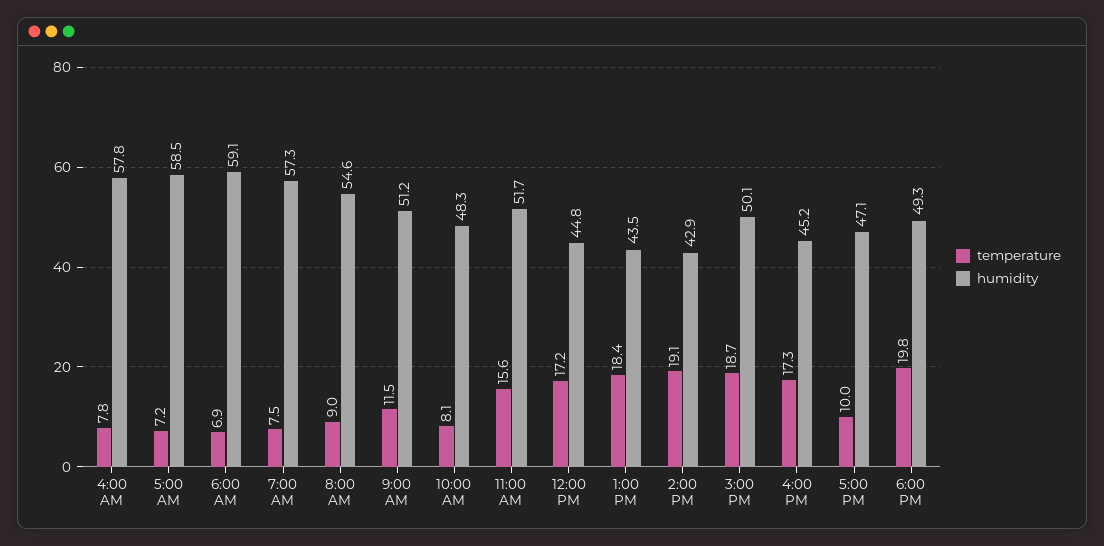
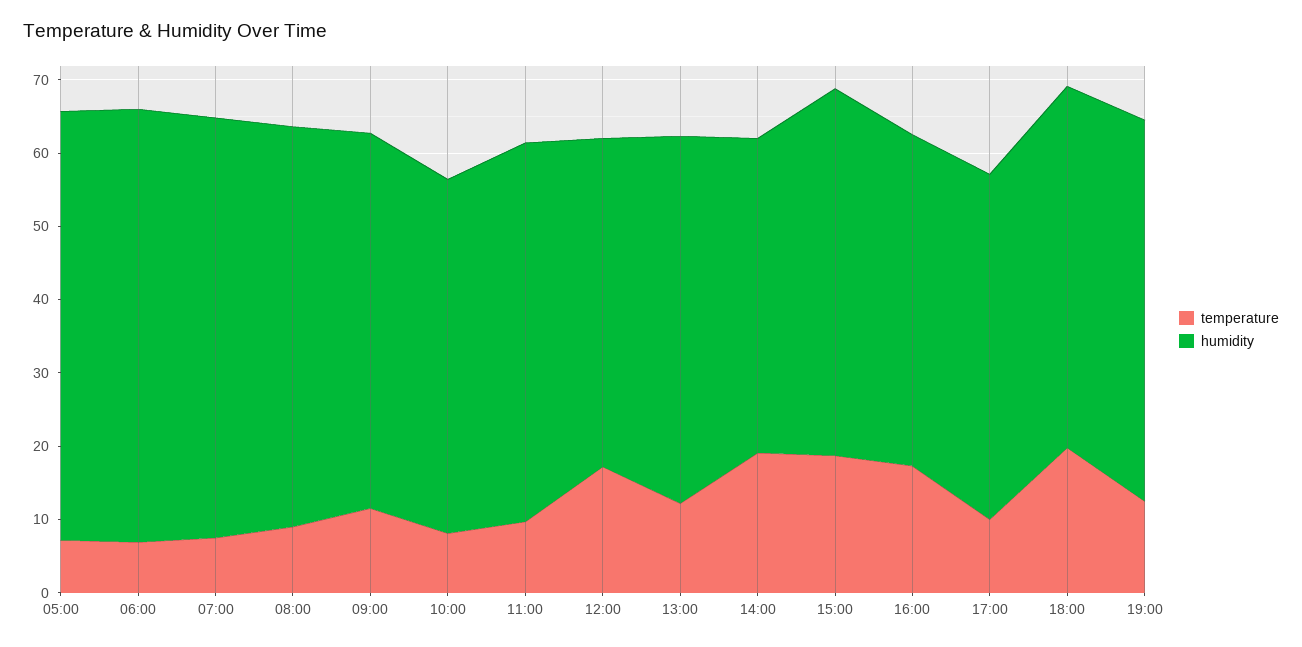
temperature, 4:00 AM: 7.8 -> none
humidity, 4:00 AM: 57.8 -> none
temperature, 11:00 AM: 15.6 -> 10
temperature, 1:00 PM: 18.4 -> 12
humidity, 1:00 PM: 43.5 -> 50
temperature, 19:00: none -> 12
humidity, 19:00: none -> 52

